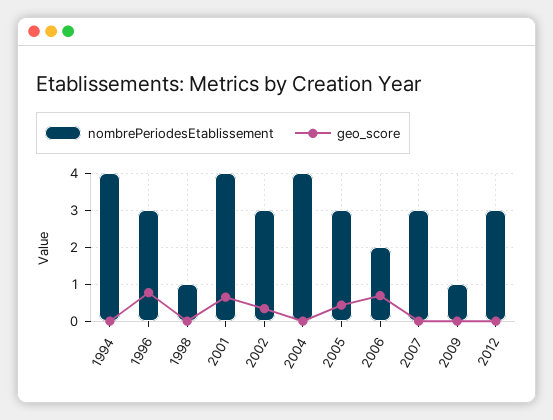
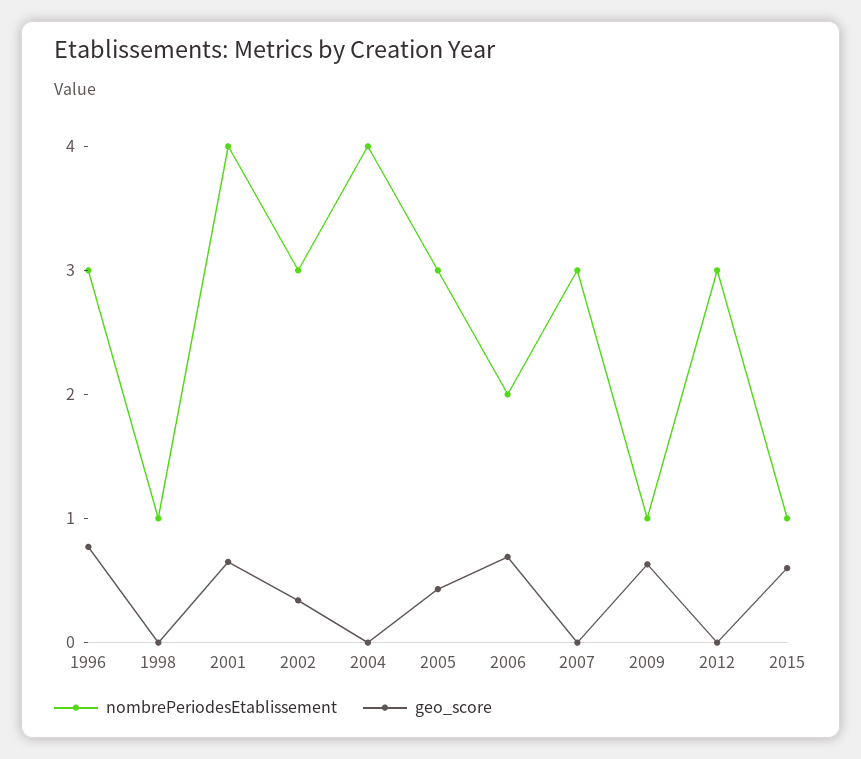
nombrePeriodesEtablissement, 1994: 4 -> none
geo_score, 1994: 0 -> none
geo_score, 2009: 0 -> 0.6
nombrePeriodesEtablissement, 2015: none -> 1
geo_score, 2015: none -> 0.6

